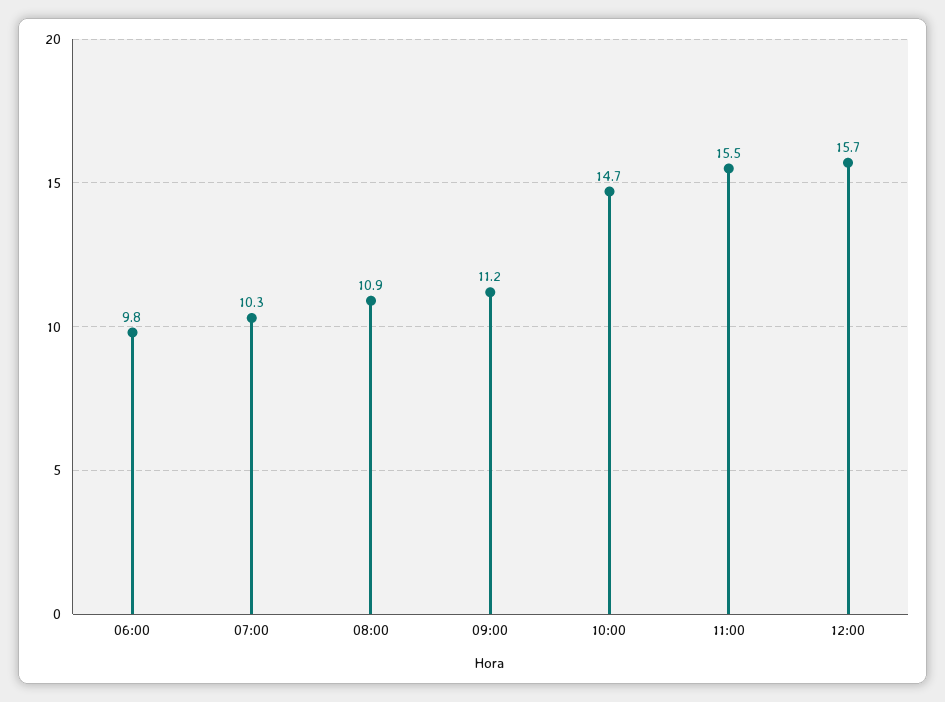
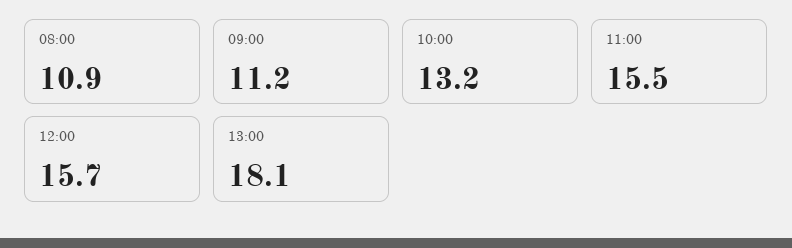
06:00: 9.8 -> none
07:00: 10.3 -> none
10:00: 14.7 -> 13.2
13:00: none -> 18.1

